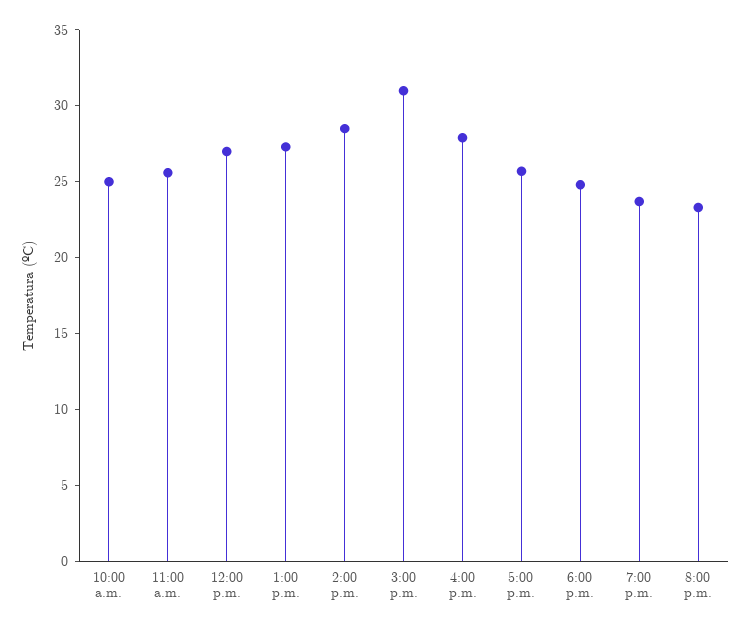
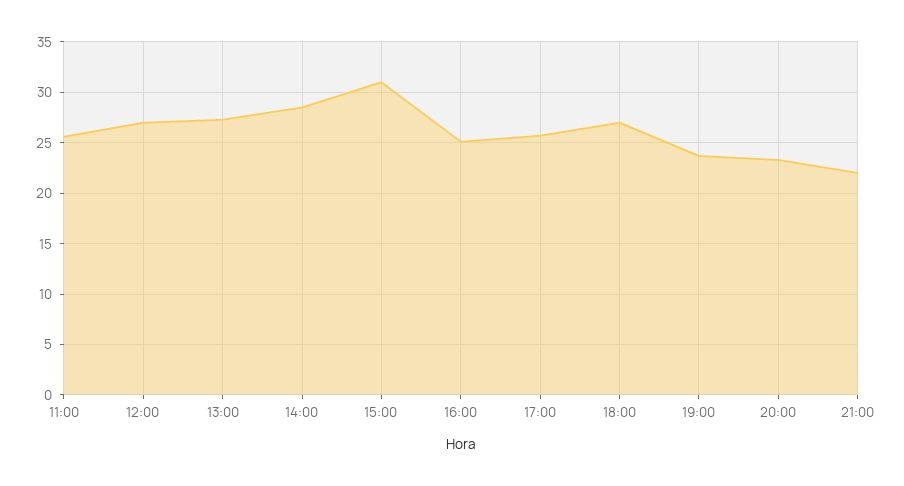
10:00 a.m.: 25 -> none
4:00 p.m.: 28 -> 25
6:00 p.m.: 25 -> 27
21:00: none -> 22

